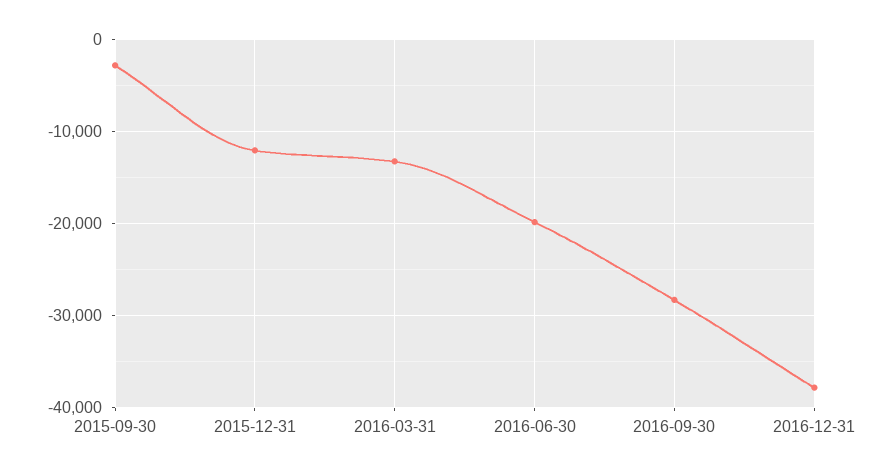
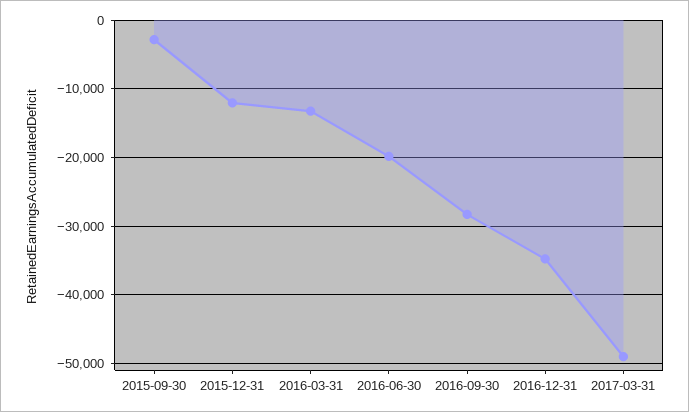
2016-12-31: -38000 -> -35000
2017-03-31: none -> -49000

